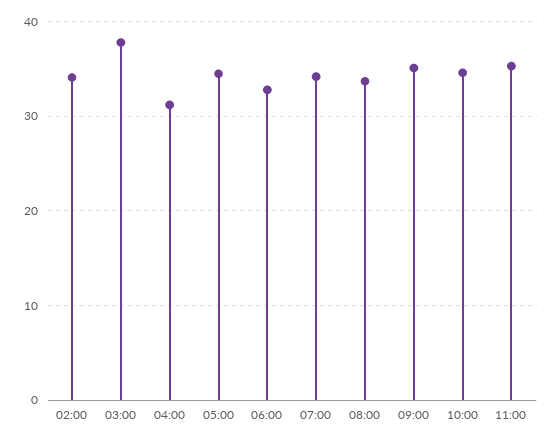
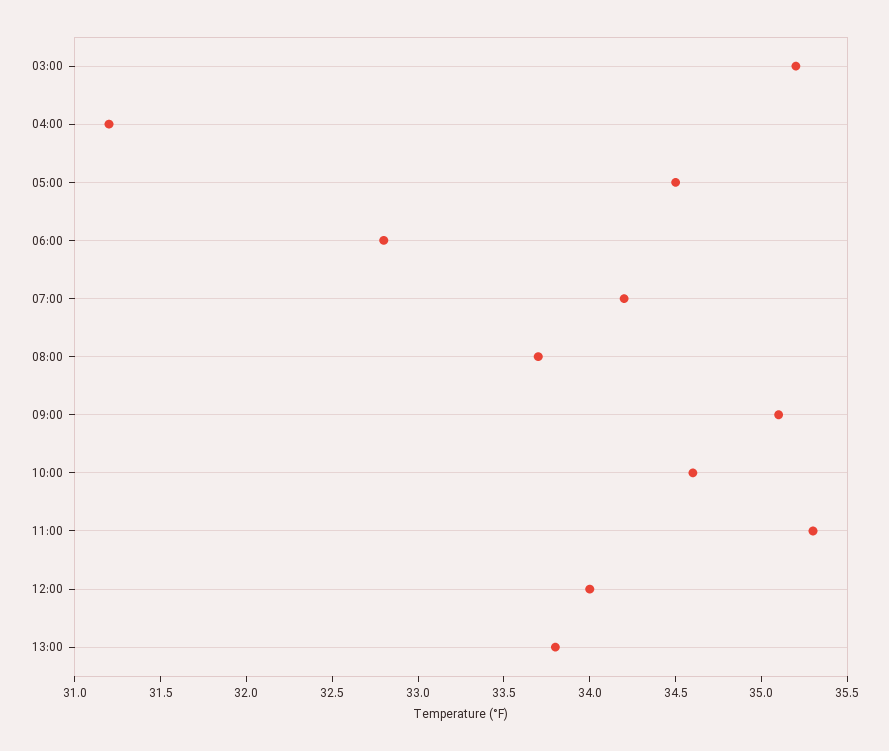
02:00: 34 -> none
03:00: 38 -> 35.2
12:00: none -> 34
13:00: none -> 33.8

